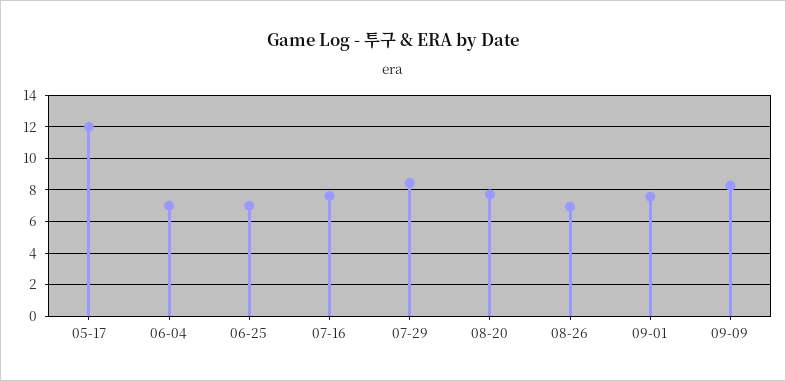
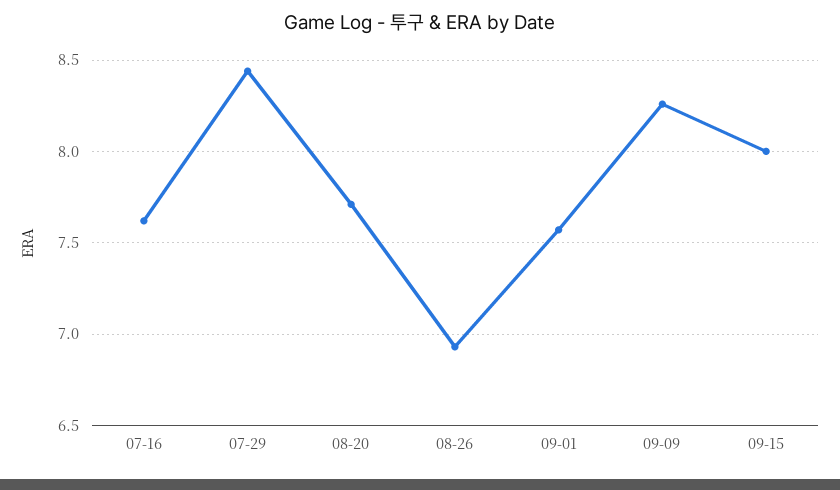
05-17: 12 -> none
06-04: 7 -> none
06-25: 7 -> none
09-15: none -> 8

